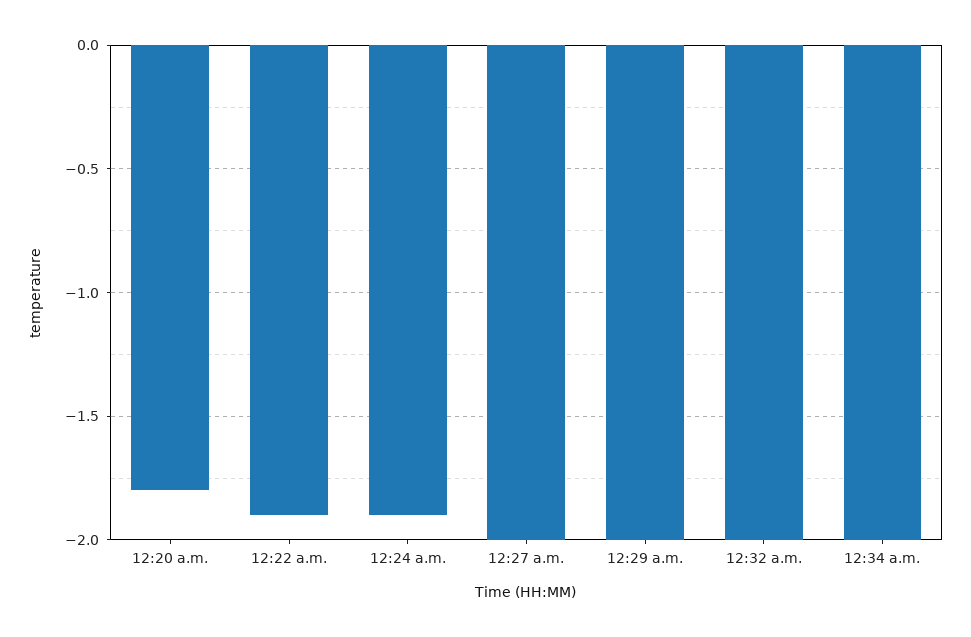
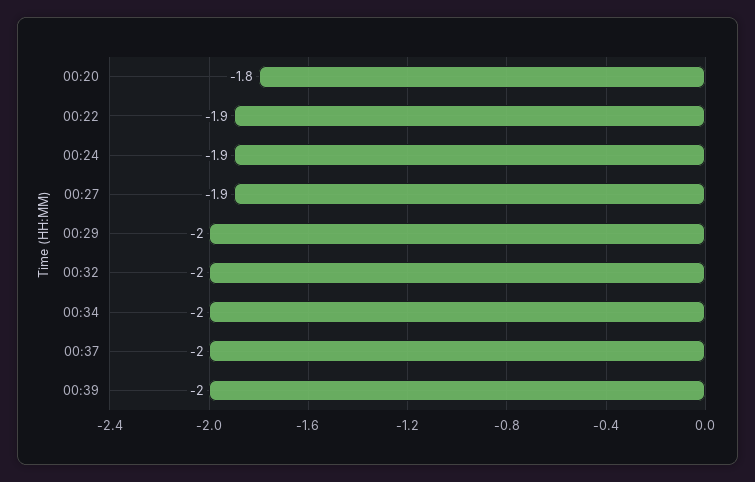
12:27 a.m.: -2 -> -1.9
00:37: none -> -2
00:39: none -> -2

